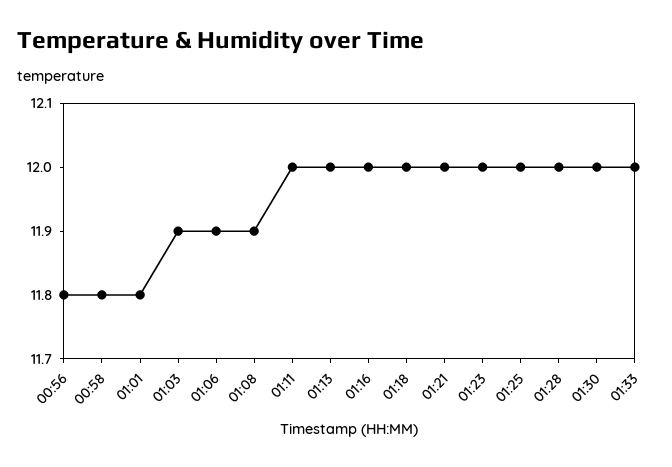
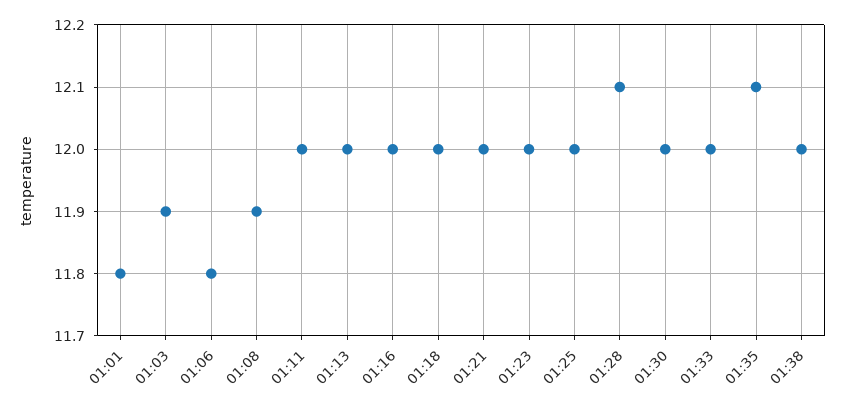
00:56: 11.8 -> none
00:58: 11.8 -> none
01:06: 11.9 -> 11.8
01:28: 12 -> 12.1
01:35: none -> 12.1
01:38: none -> 12

